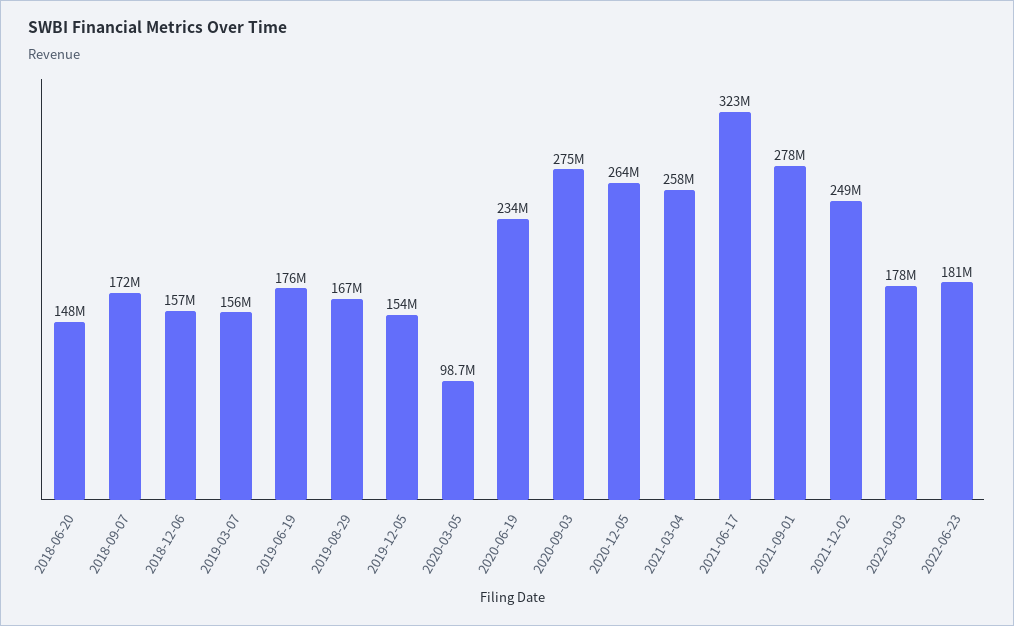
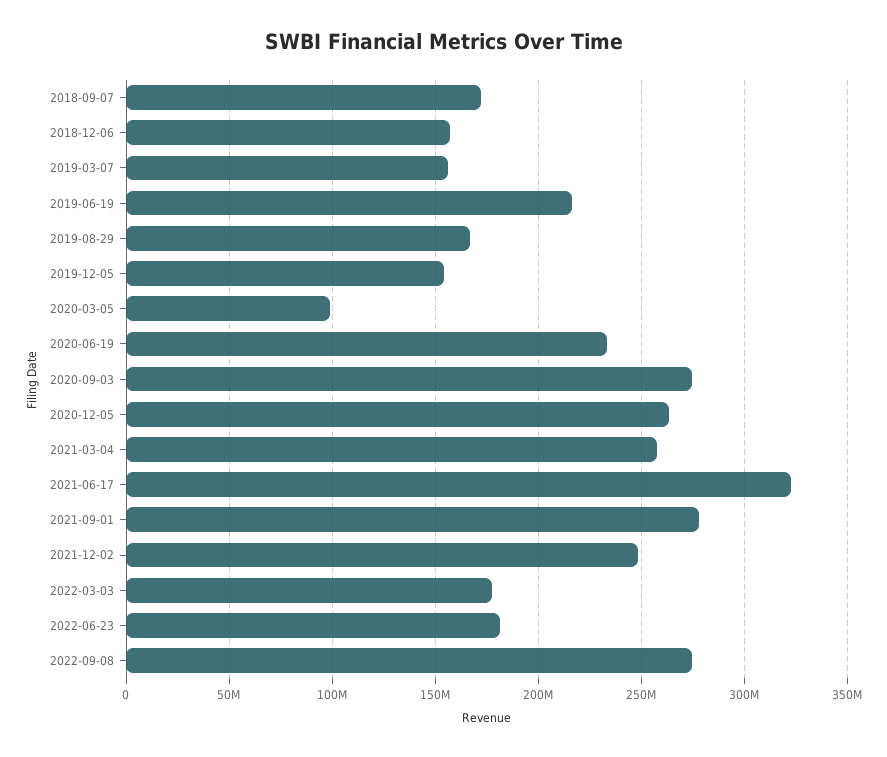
2018-06-20: 148000000 -> none
2019-06-19: 176000000 -> 215000000
2022-09-08: none -> 275000000

